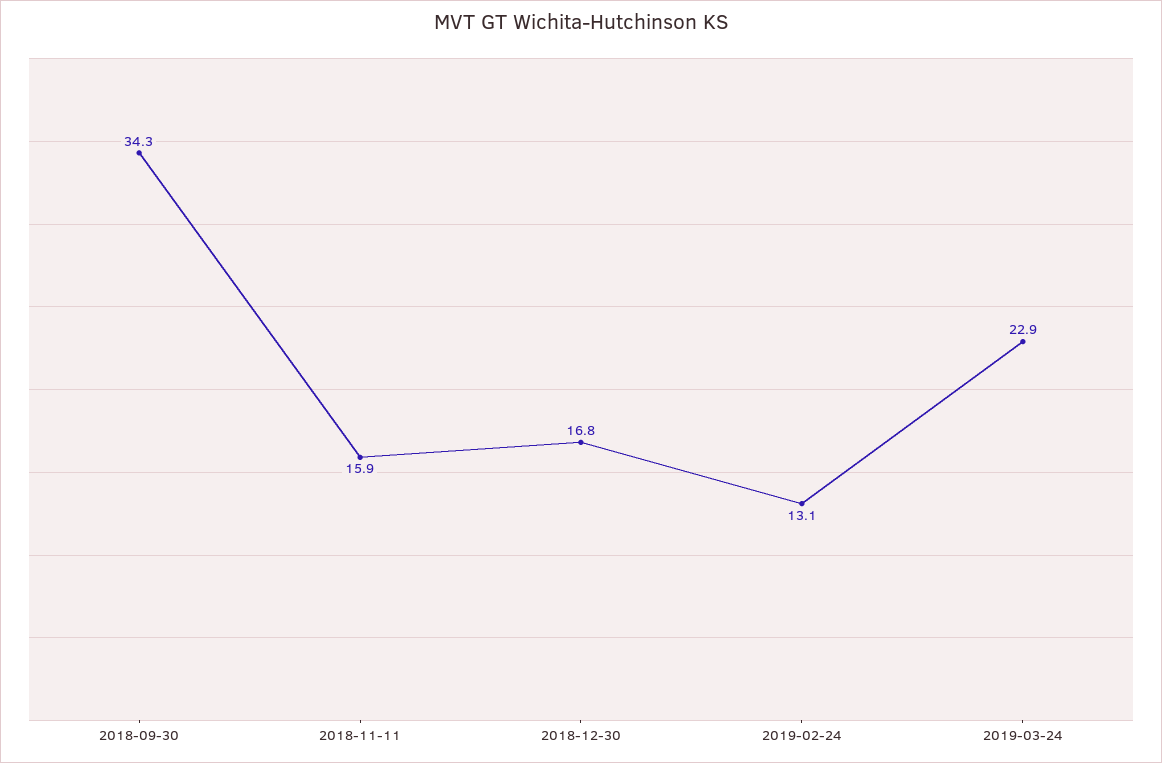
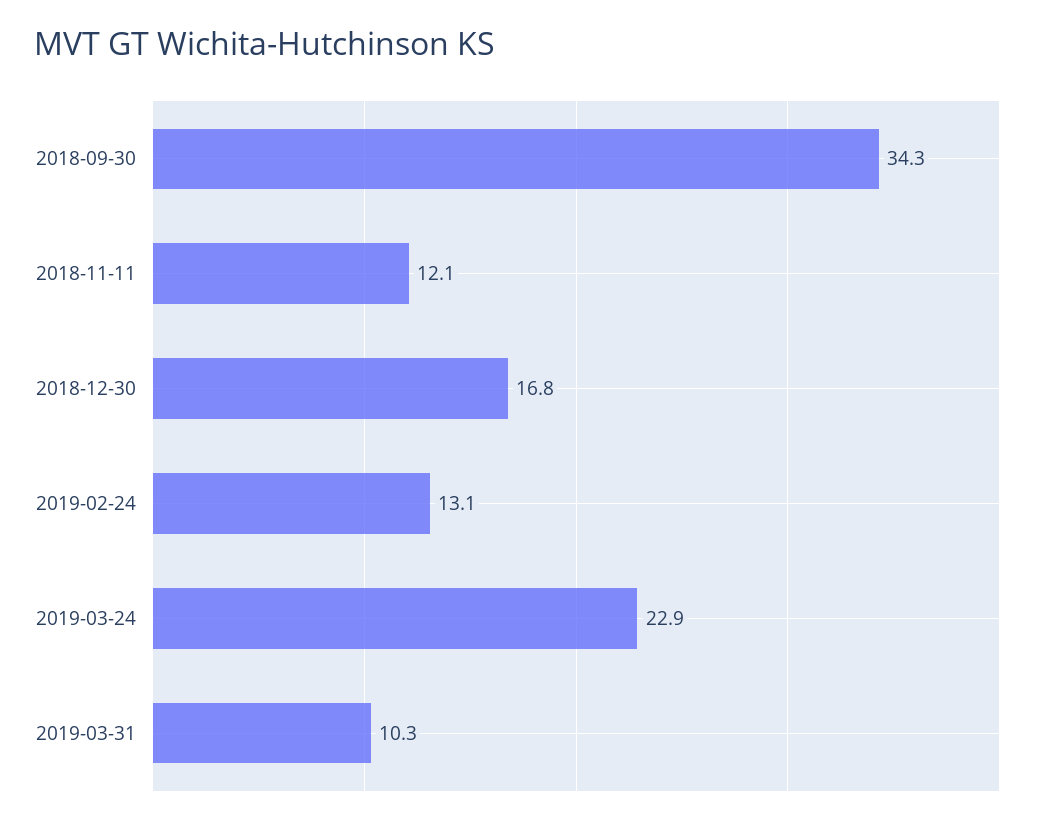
2018-11-11: 15.9 -> 12.1
2019-03-31: none -> 10.3

